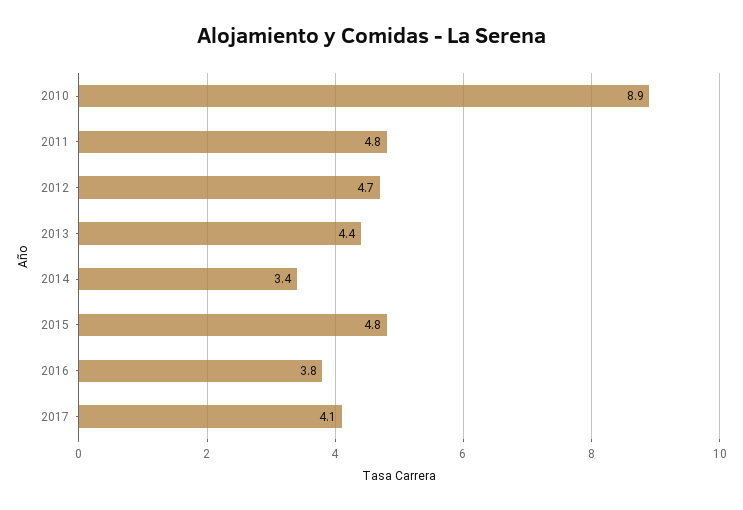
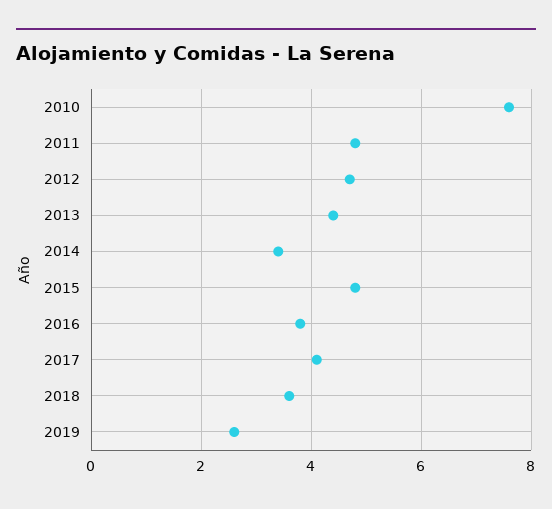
2010: 8.9 -> 7.5
2018: none -> 3.5
2019: none -> 2.5

